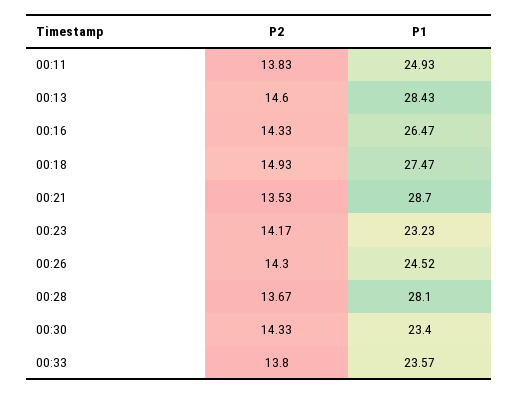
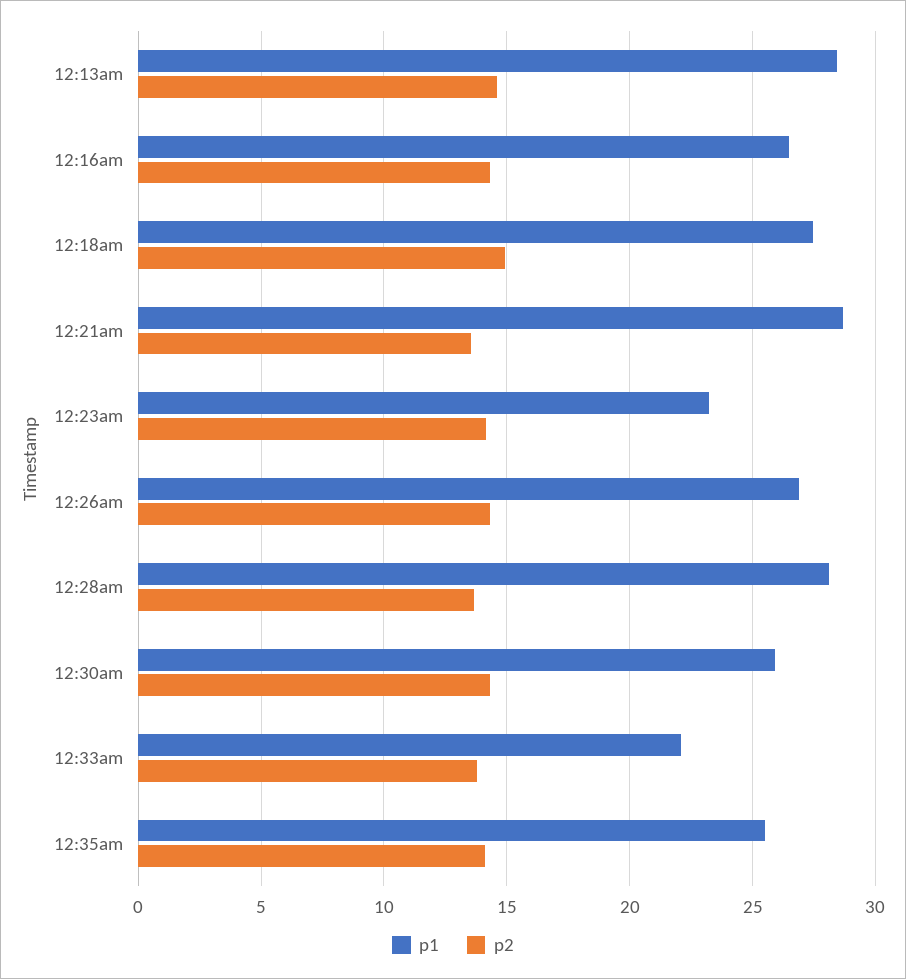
P2, 00:11: 13.83 -> none
P1, 00:11: 24.93 -> none
P1, 00:26: 24.52 -> 27
P1, 00:30: 23.4 -> 26
P1, 00:33: 23.57 -> 22
P1, 12:35am: none -> 25.5
P2, 12:35am: none -> 14

